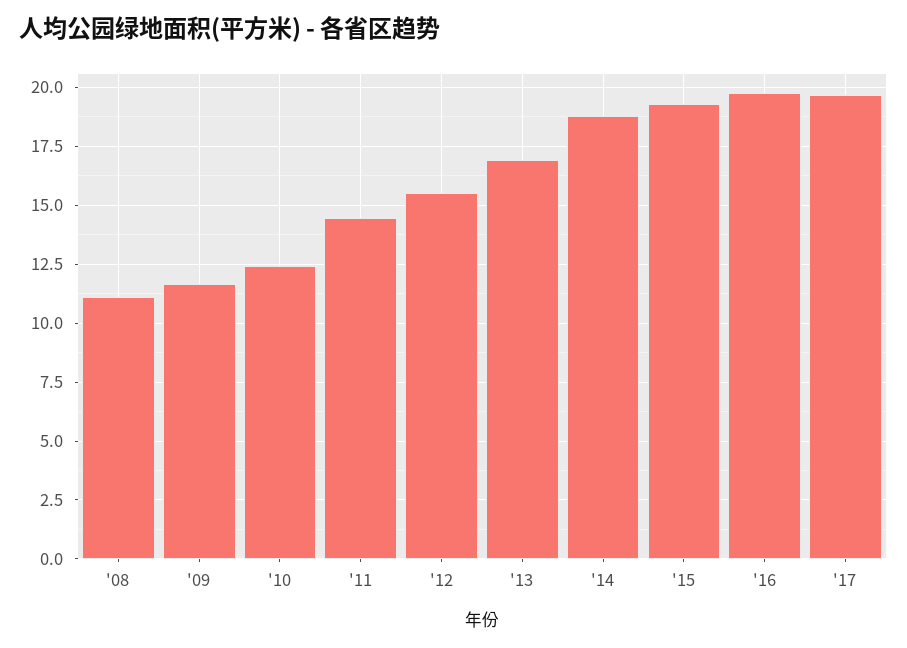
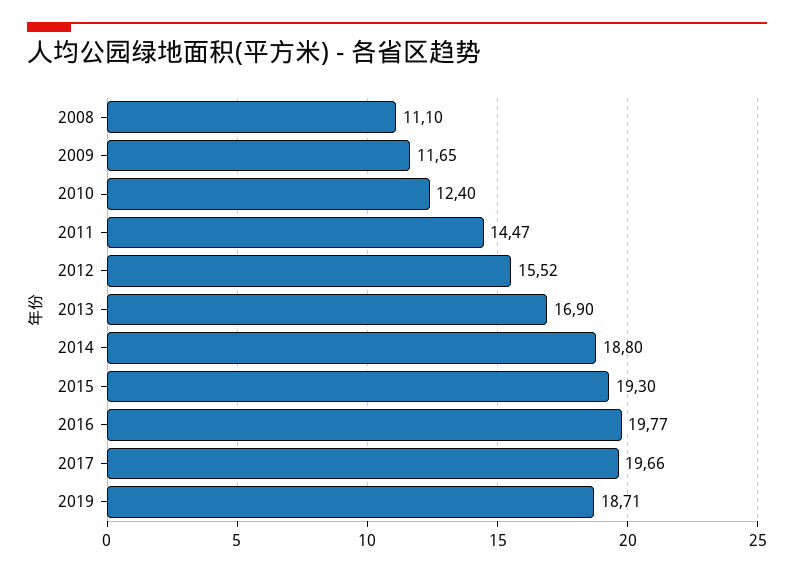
2019: none -> 18.71

